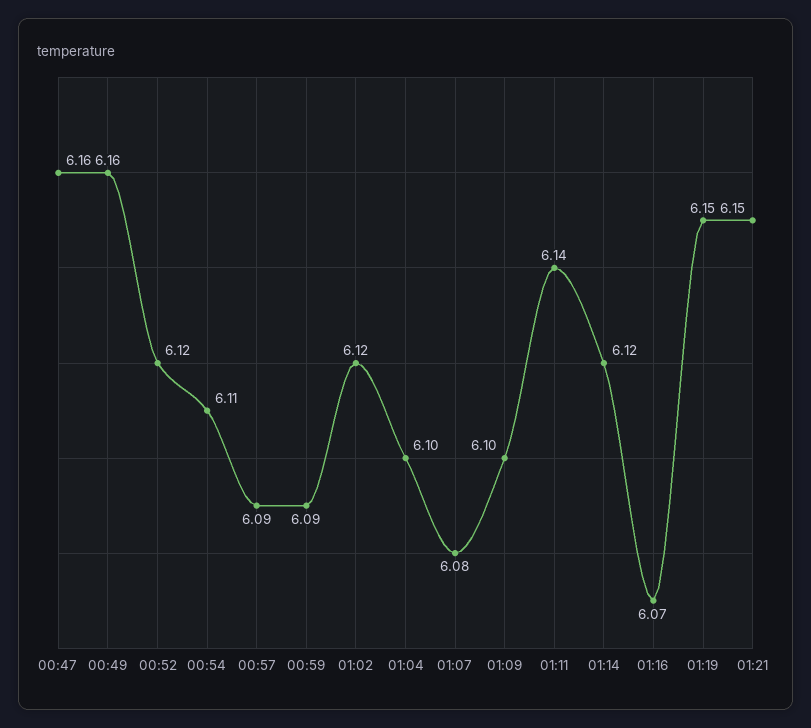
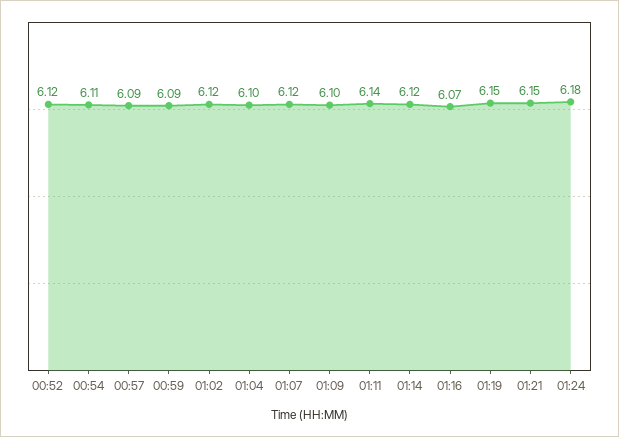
00:47: 6.16 -> none
00:49: 6.16 -> none
01:07: 6.08 -> 6.12
01:24: none -> 6.18

